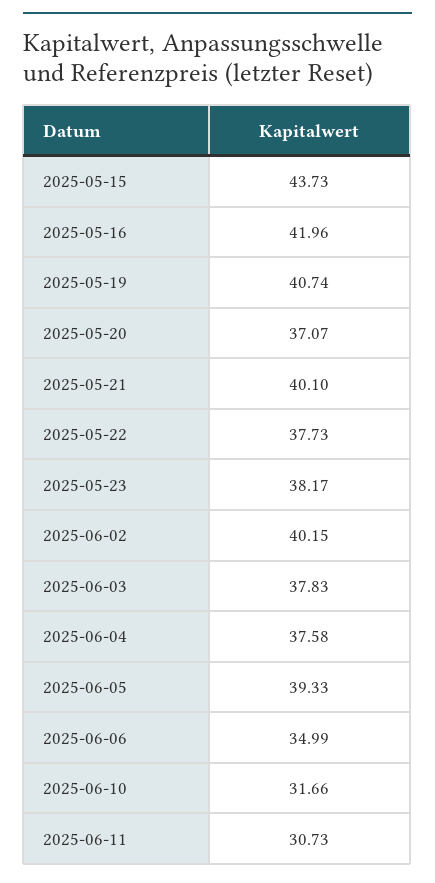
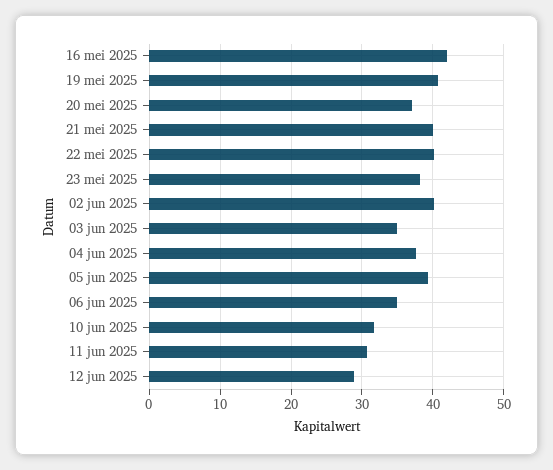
2025-05-15: 43.73 -> none
2025-05-22: 37.73 -> 40
2025-06-03: 37.83 -> 35
12 jun 2025: none -> 29

